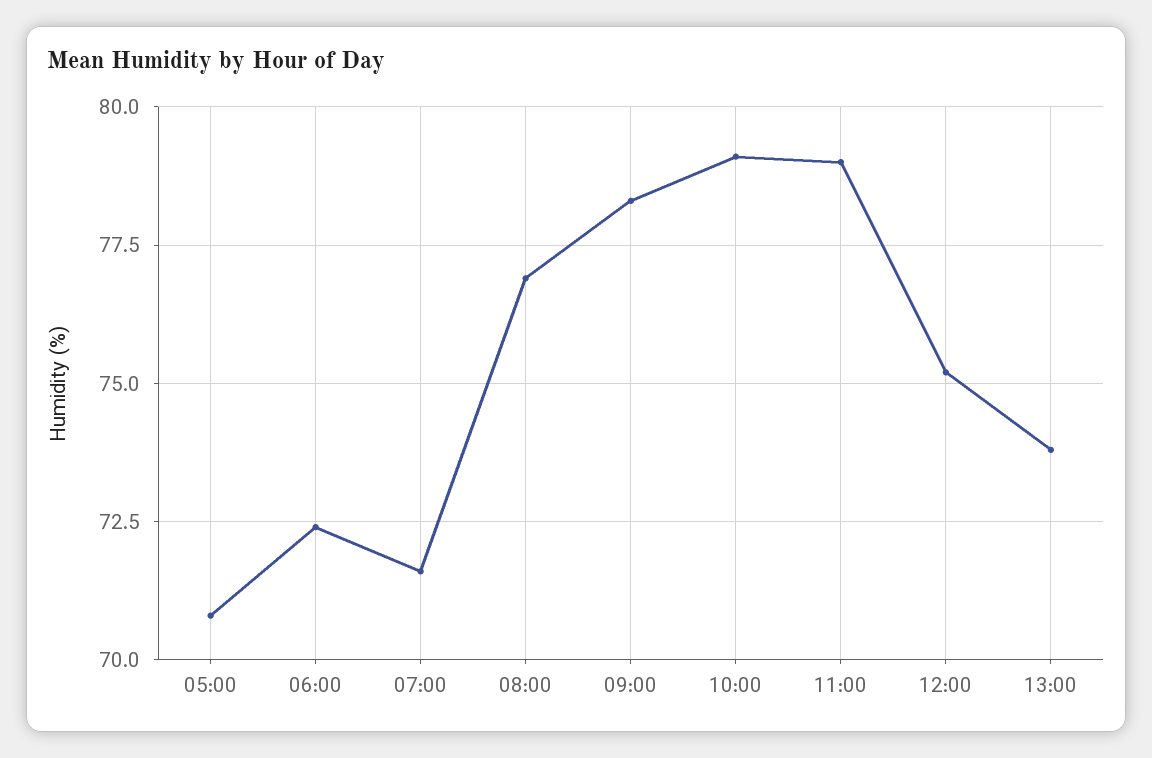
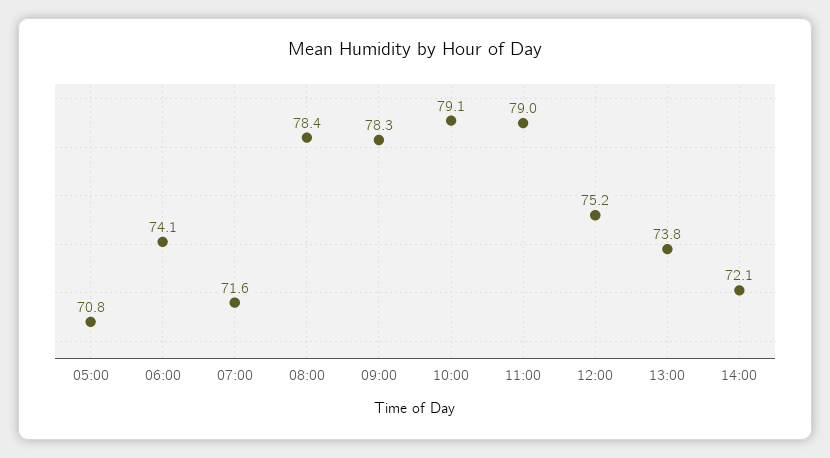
06:00: 72.5 -> 74.1
08:00: 77 -> 78.4
14:00: none -> 72.1

